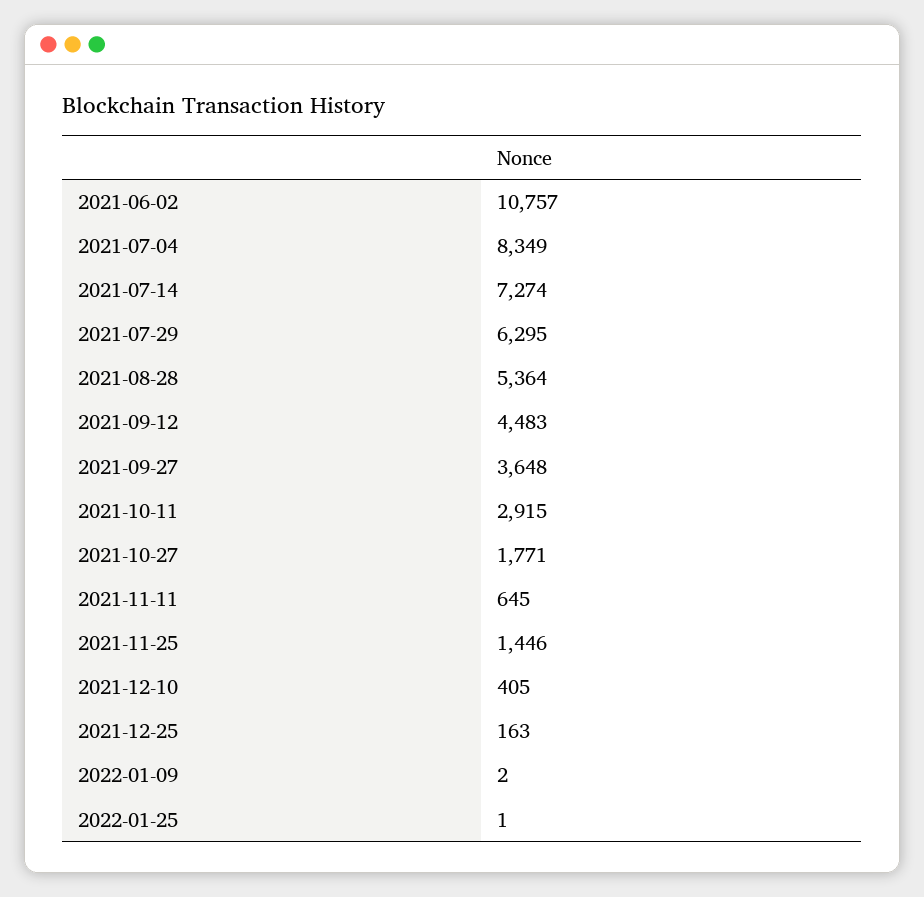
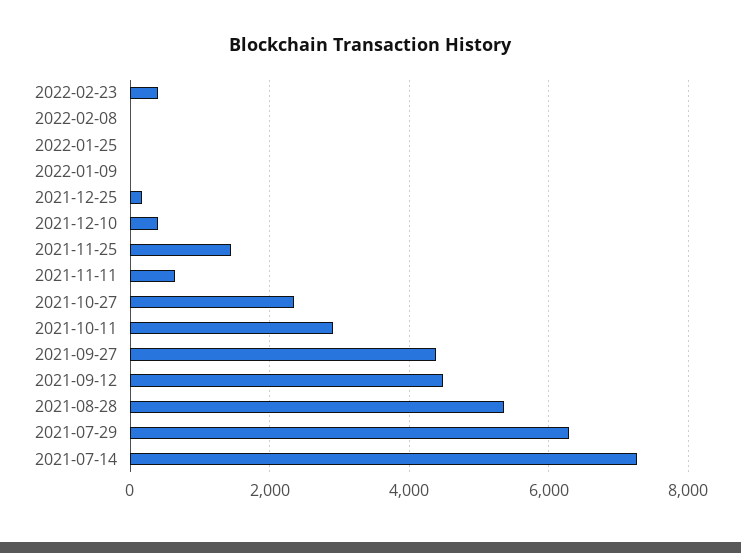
2021-06-02: 10757 -> none
2021-07-04: 8349 -> none
2021-09-27: 3648 -> 4400
2021-10-27: 1771 -> 2400
2022-02-23: none -> 400
2022-02-08: none -> 0

